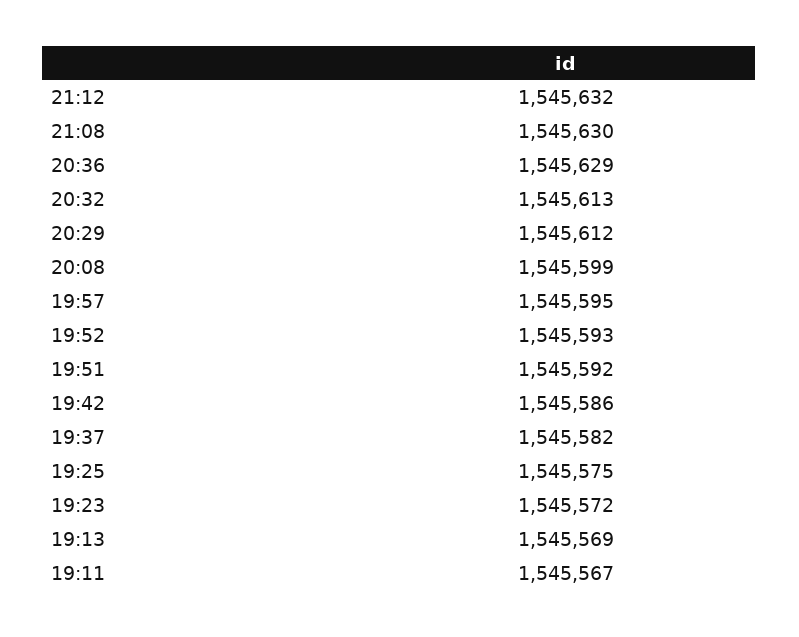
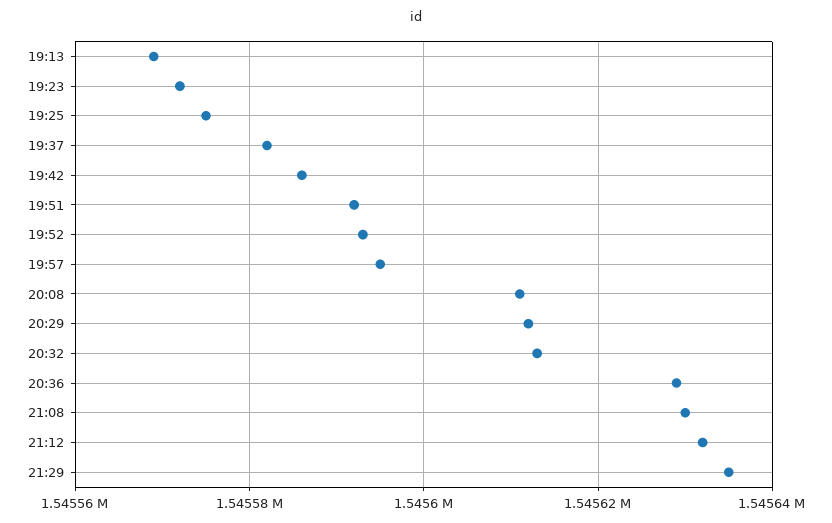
20:08: 1545599 -> 1545610
19:11: 1545567 -> none
21:29: none -> 1545635

